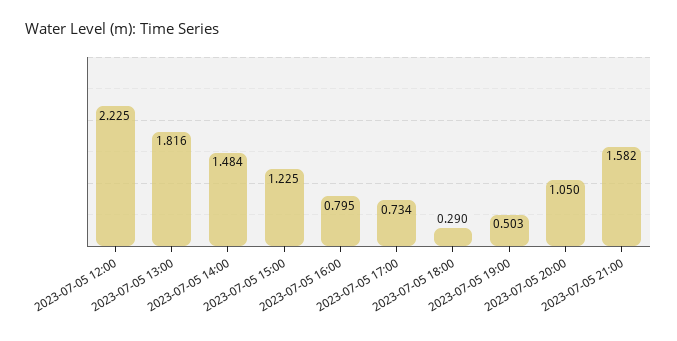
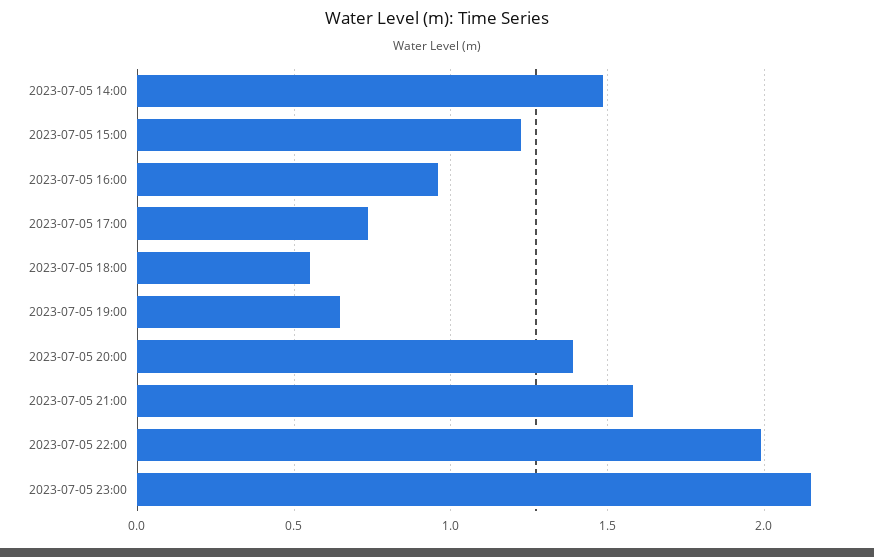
2023-07-05 12:00: 2.225 -> none
2023-07-05 13:00: 1.816 -> none
2023-07-05 16:00: 0.795 -> 0.95
2023-07-05 18:00: 0.29 -> 0.55
2023-07-05 19:00: 0.503 -> 0.65
2023-07-05 20:00: 1.05 -> 1.4
2023-07-05 22:00: none -> 2
2023-07-05 23:00: none -> 2.15

